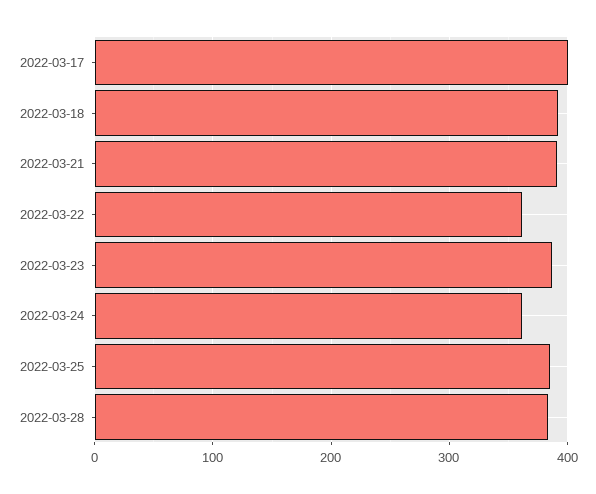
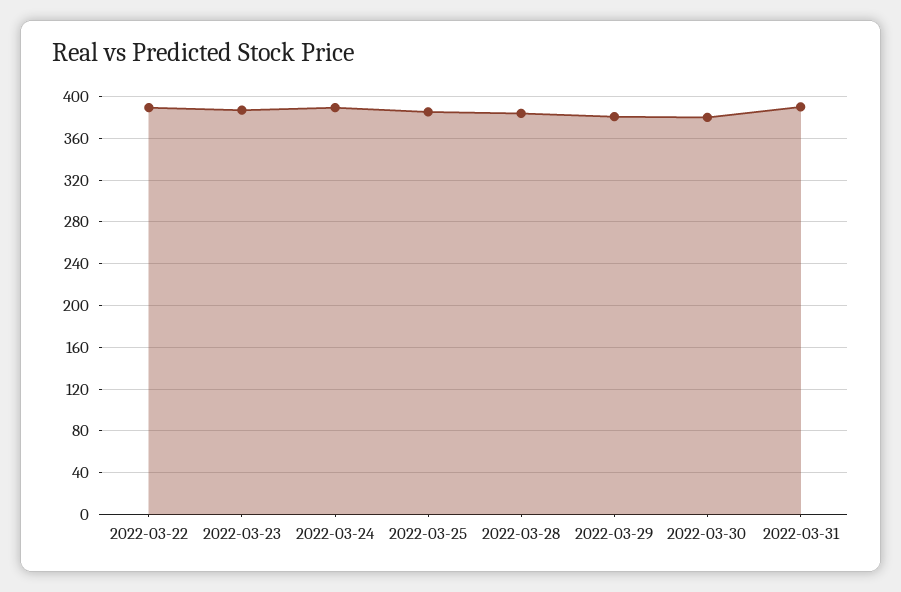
2022-03-17: 400 -> none
2022-03-18: 390 -> none
2022-03-21: 390 -> none
2022-03-22: 360 -> 390
2022-03-24: 360 -> 390
2022-03-29: none -> 380
2022-03-30: none -> 380
2022-03-31: none -> 390

